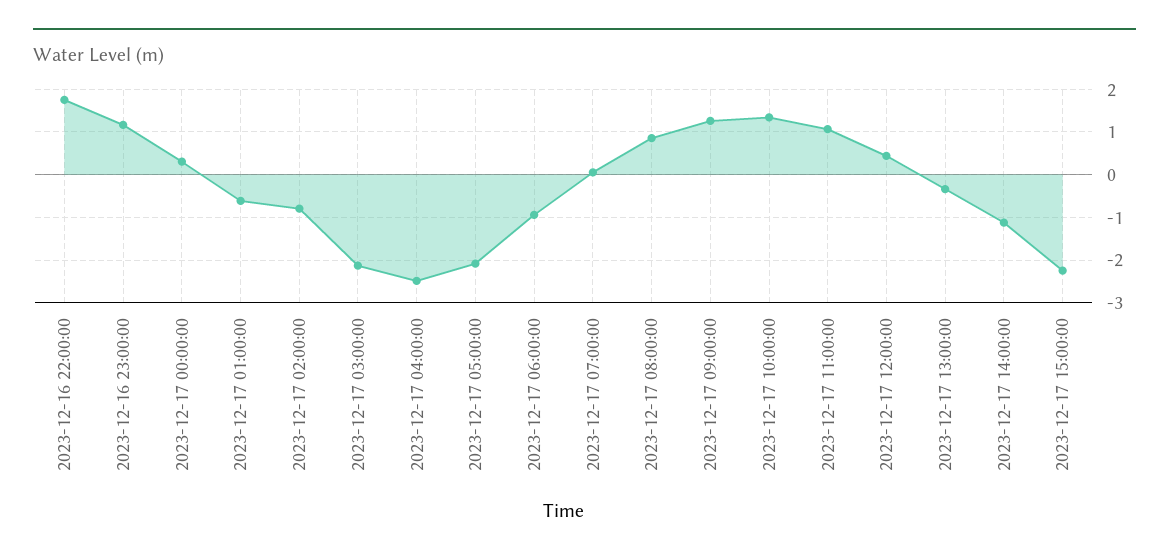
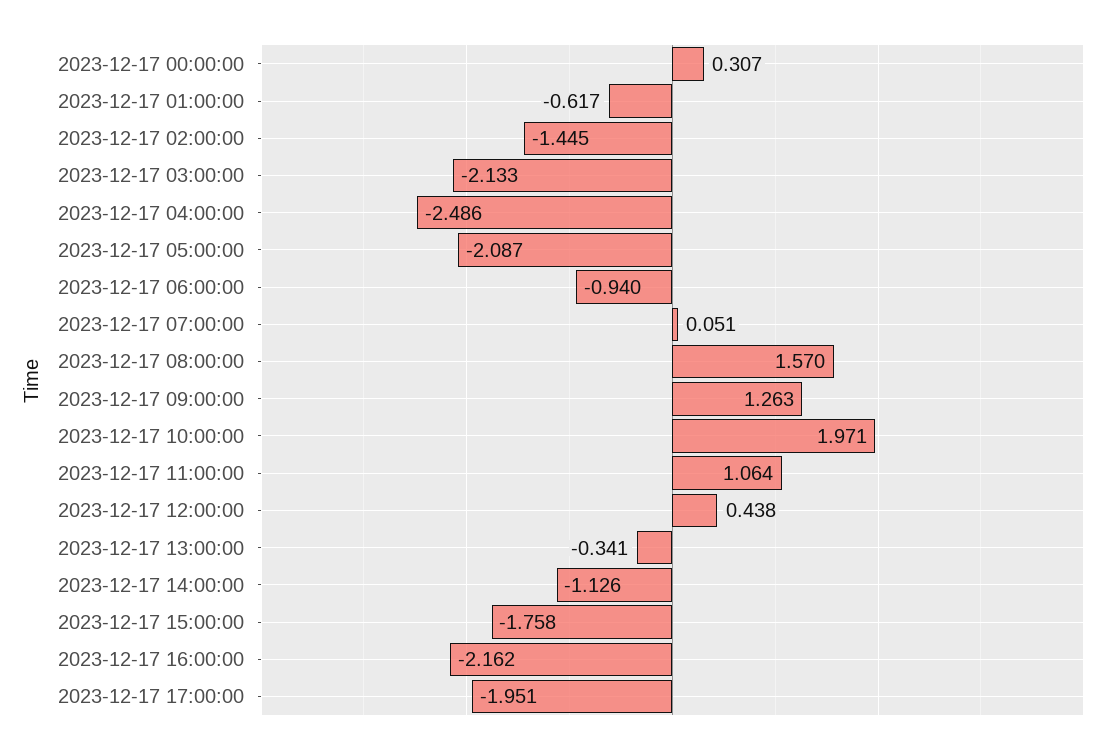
2023-12-16 22:00:00: 1.8 -> none
2023-12-16 23:00:00: 1.2 -> none
2023-12-17 02:00:00: -0.8 -> -1.445
2023-12-17 08:00:00: 0.8 -> 1.57
2023-12-17 10:00:00: 1.4 -> 1.971
2023-12-17 15:00:00: -2.2 -> -1.758
2023-12-17 16:00:00: none -> -2.162
2023-12-17 17:00:00: none -> -1.951

